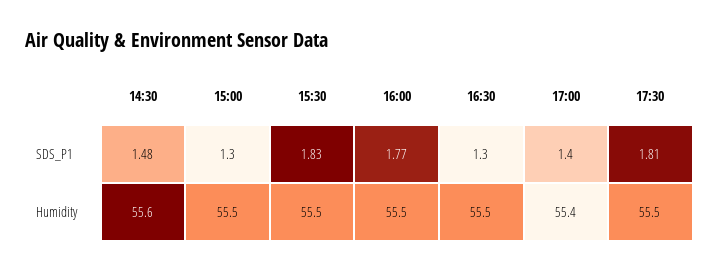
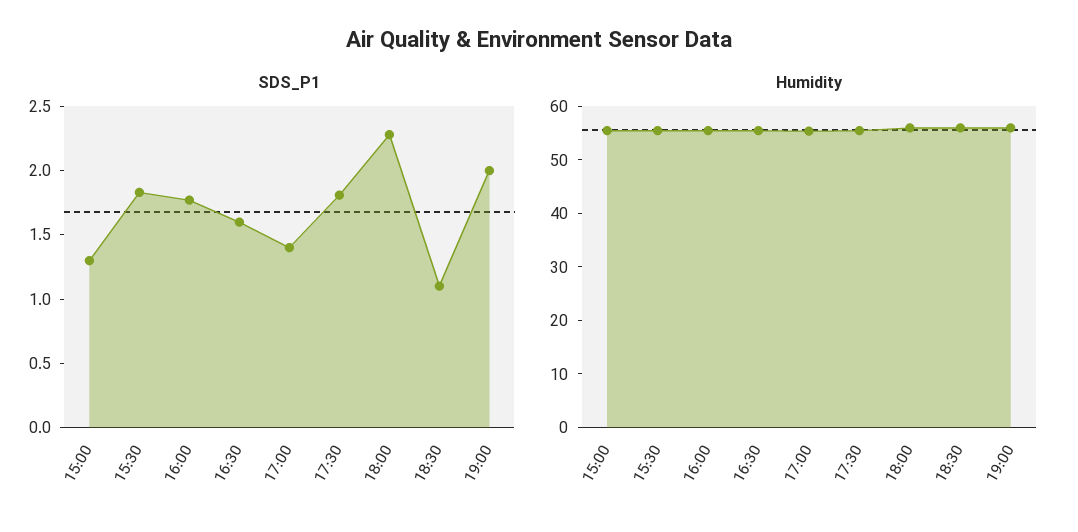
SDS_P1, 14:30: 1.48 -> none
SDS_P1, 16:30: 1.3 -> 1.6
Humidity, 14:30: 55.6 -> none
SDS_P1, 18:00: none -> 2.3
SDS_P1, 18:30: none -> 1.1
SDS_P1, 19:00: none -> 2
Humidity, 18:00: none -> 56
Humidity, 18:30: none -> 56
Humidity, 19:00: none -> 56

